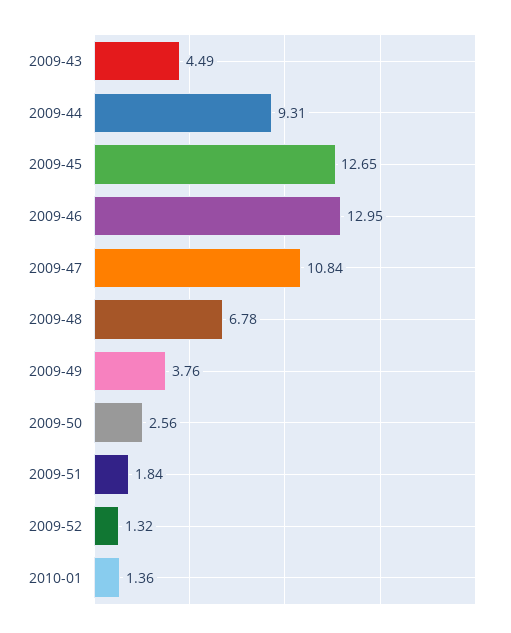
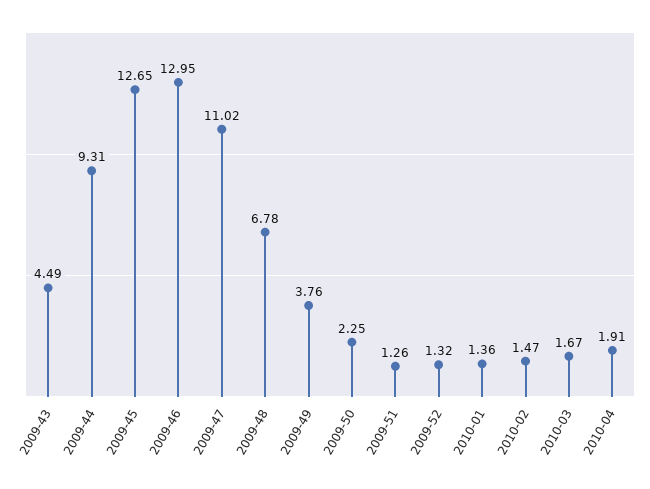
2009-47: 10.84 -> 11.02
2009-50: 2.56 -> 2.25
2009-51: 1.84 -> 1.26
2010-02: none -> 1.47
2010-03: none -> 1.67
2010-04: none -> 1.91

